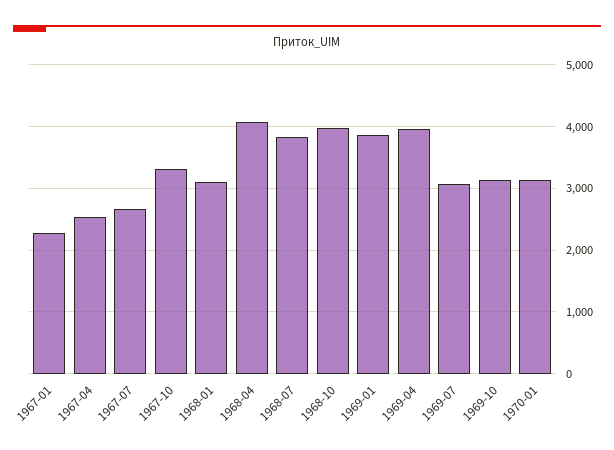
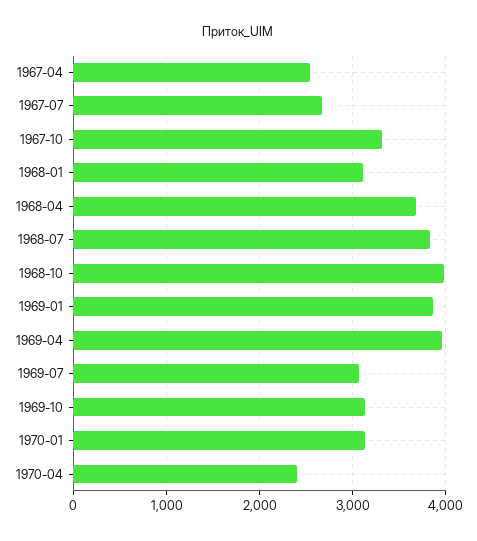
1967-01: 2300 -> none
1968-04: 4100 -> 3700
1970-04: none -> 2400

